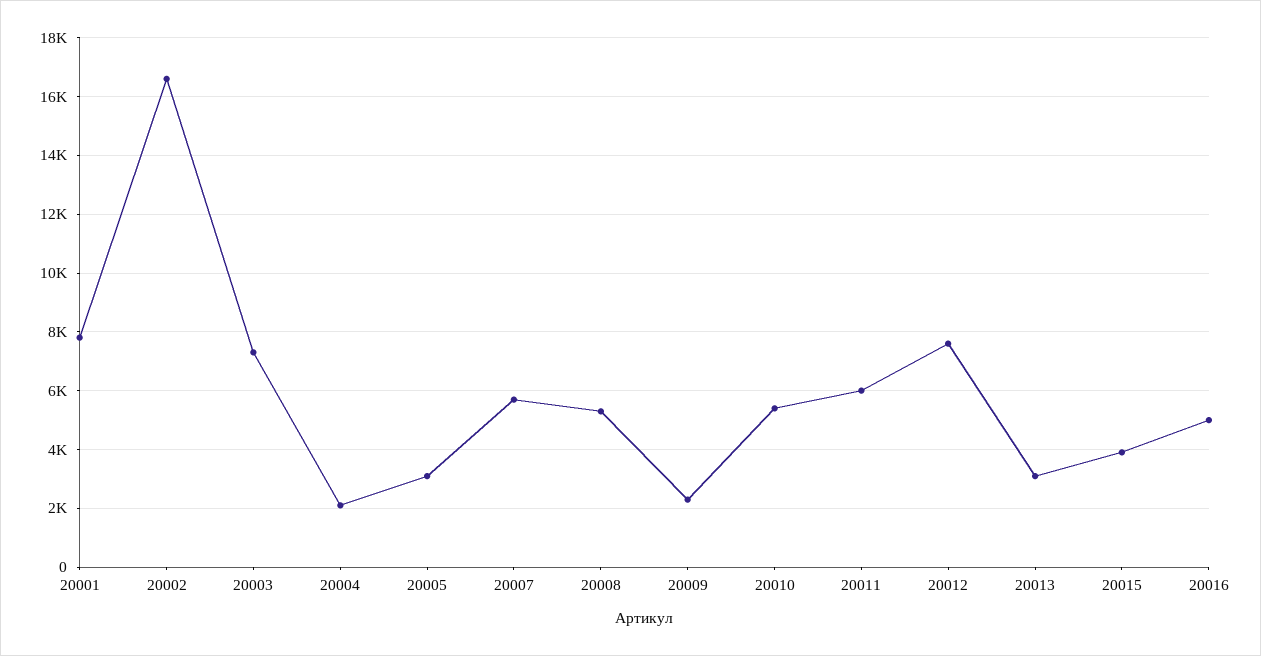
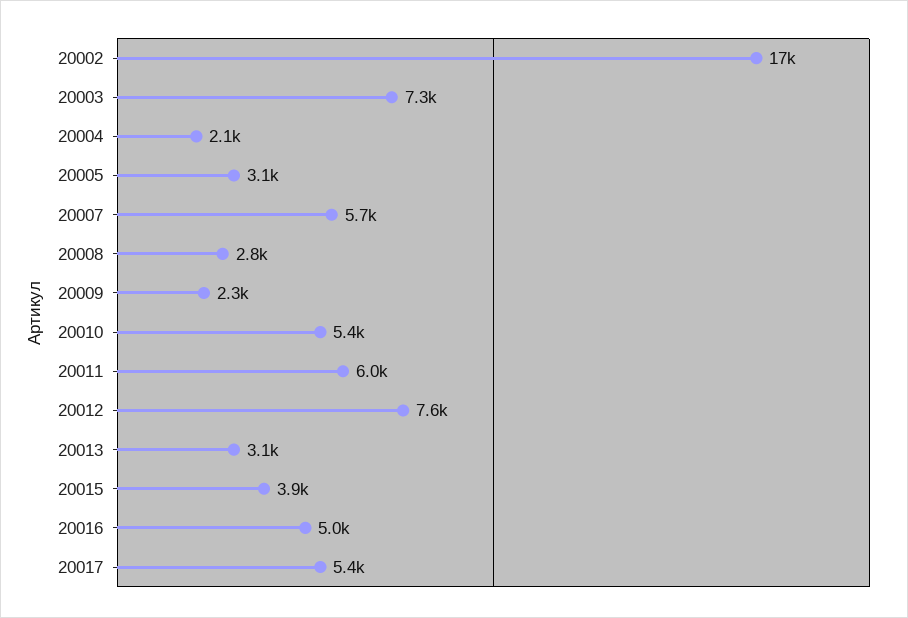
20001: 7750 -> none
20008: 5250 -> 2800
20017: none -> 5400

